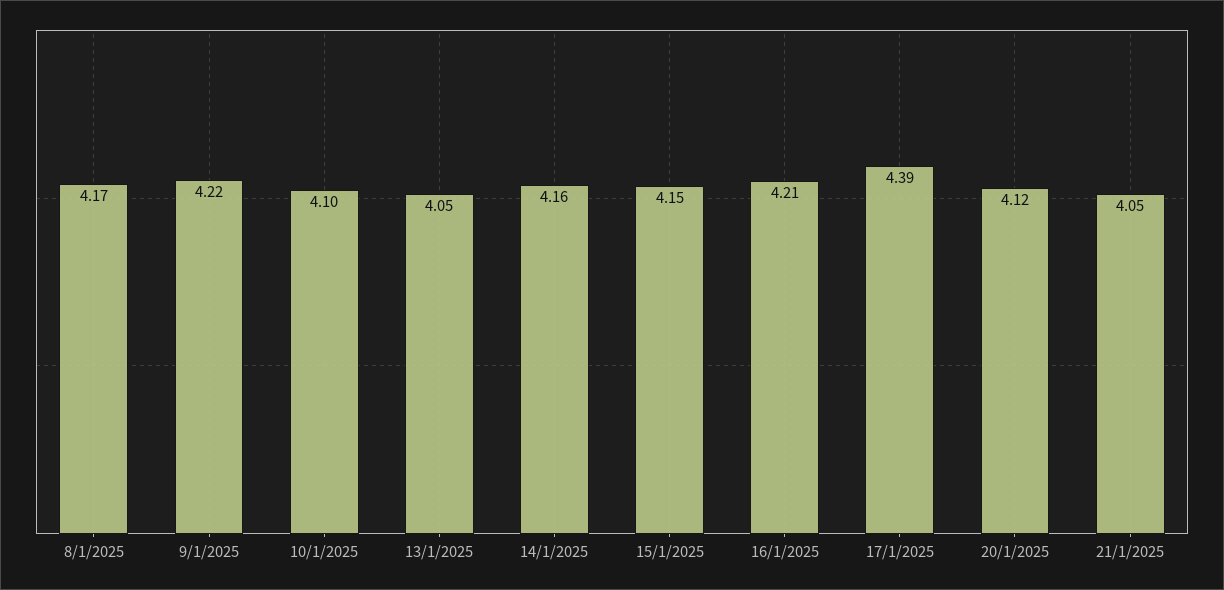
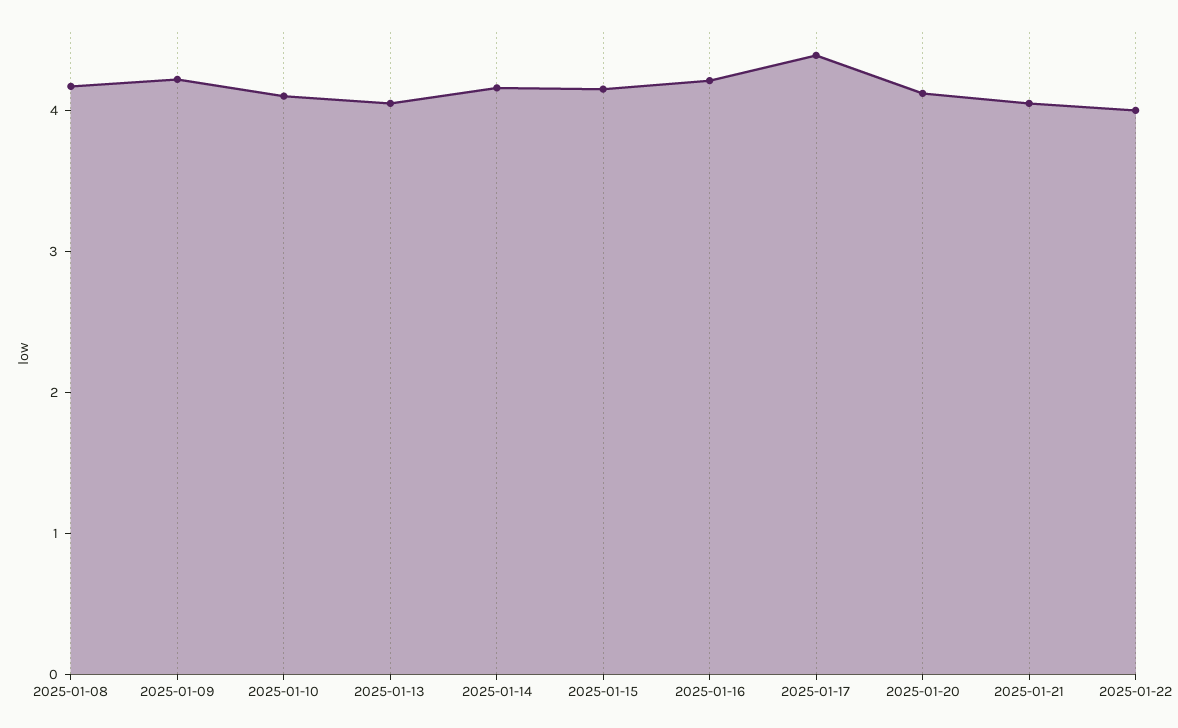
2025-01-22: none -> 4

